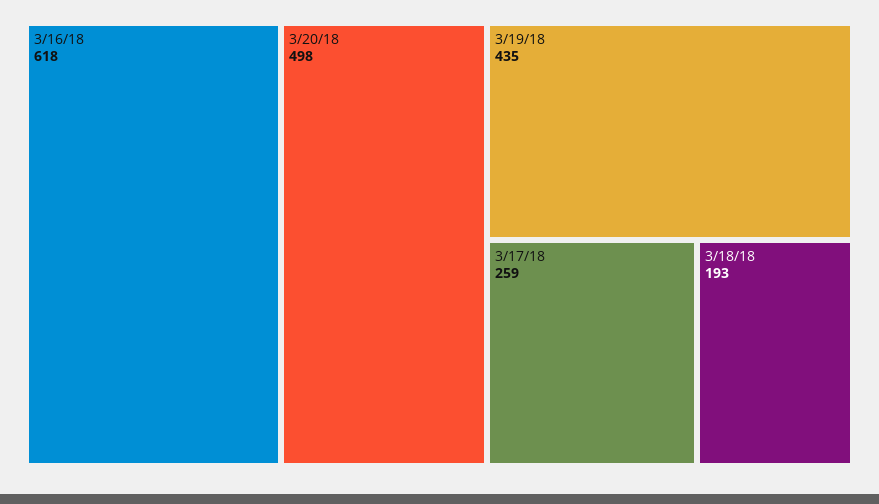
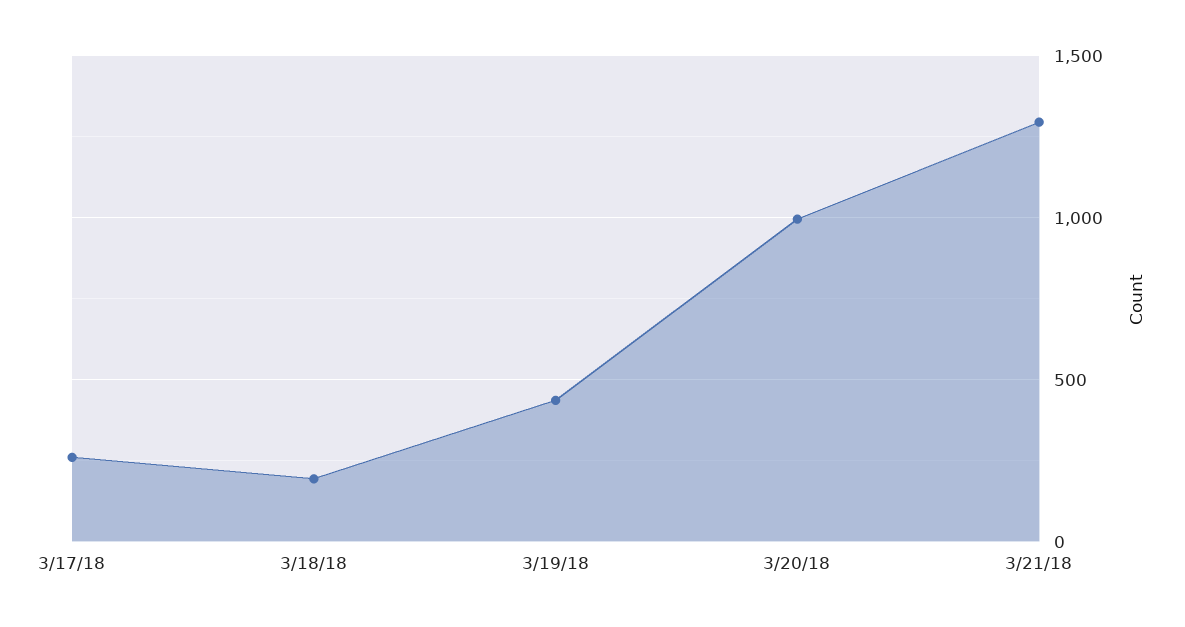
3/16/18: 618 -> none
3/20/18: 498 -> 1000
3/21/18: none -> 1300

